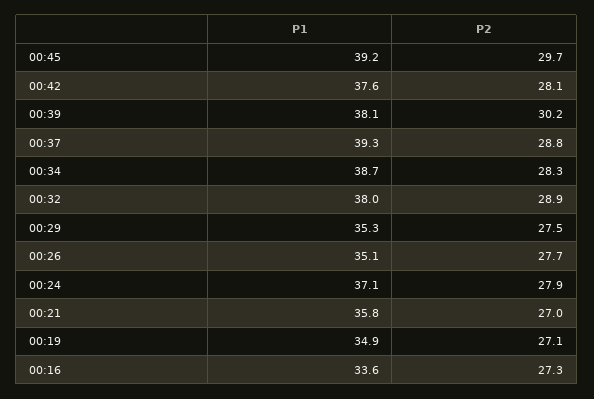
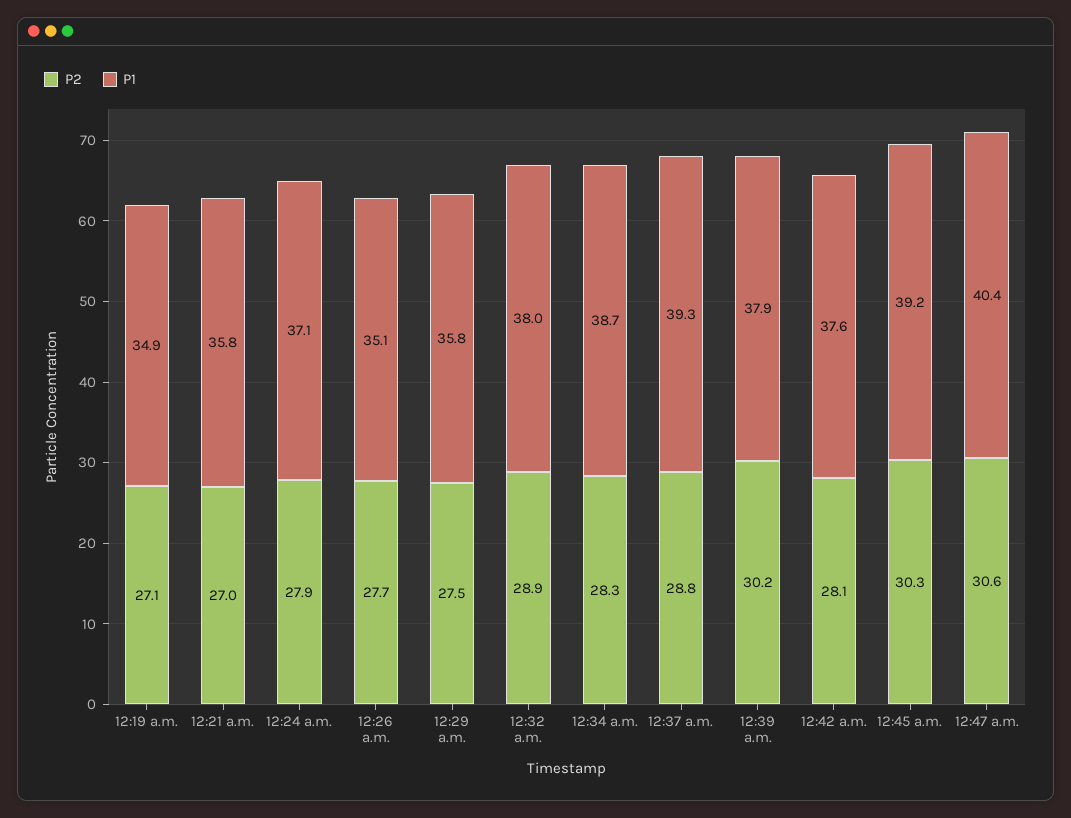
P2, 00:45: 29.7 -> 30.3
P1, 00:39: 38.1 -> 37.9
P1, 00:29: 35.3 -> 35.8
P1, 00:16: 33.6 -> none
P2, 00:16: 27.3 -> none
P2, 12:47 a.m.: none -> 30.6
P1, 12:47 a.m.: none -> 40.4

